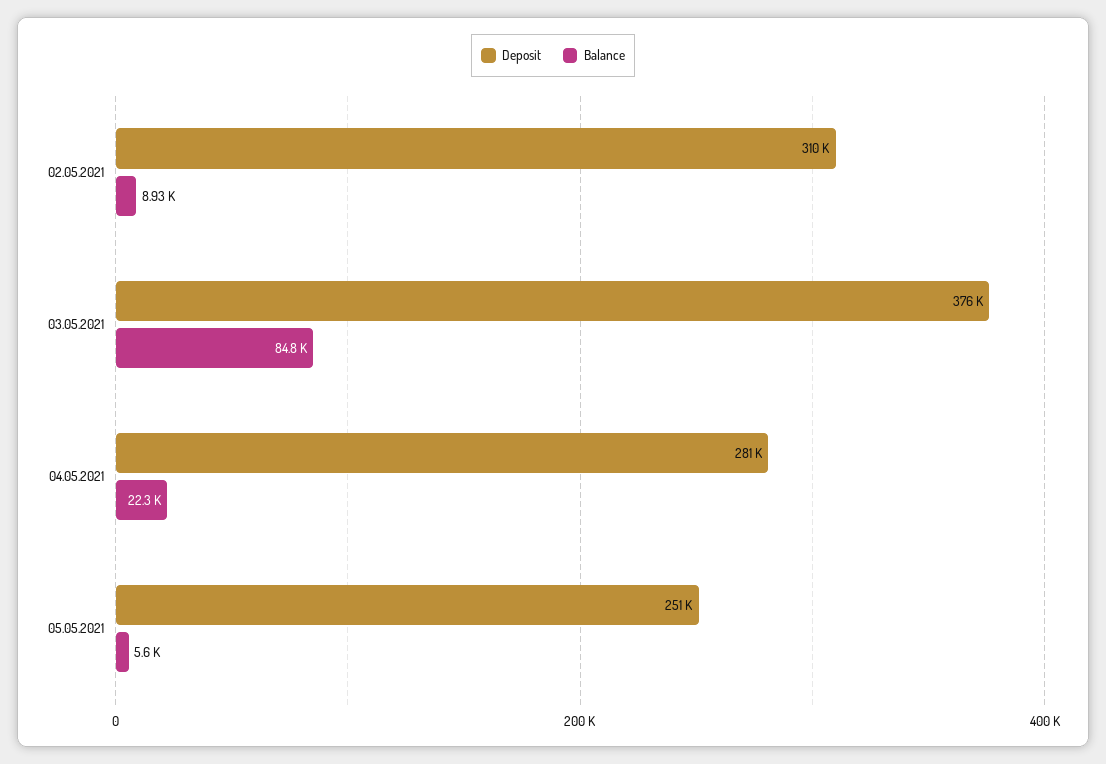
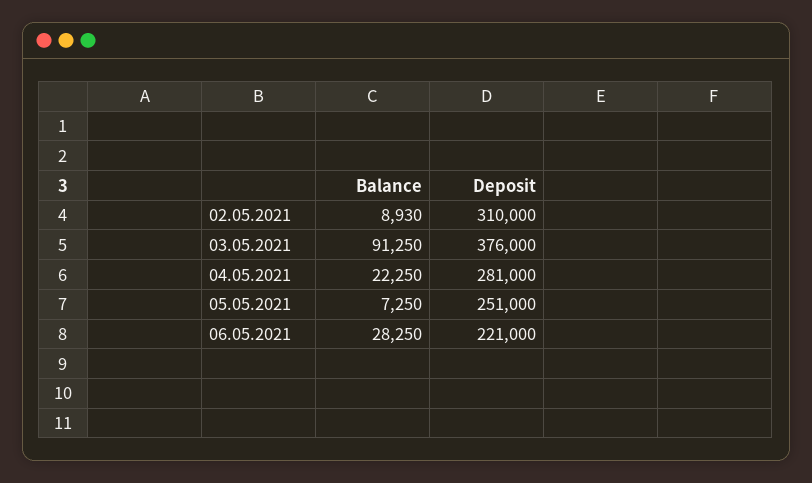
Balance, 03.05.2021: 84800 -> 91250
Balance, 05.05.2021: 5600 -> 7250
Balance, 06.05.2021: none -> 28250
Deposit, 06.05.2021: none -> 221000

